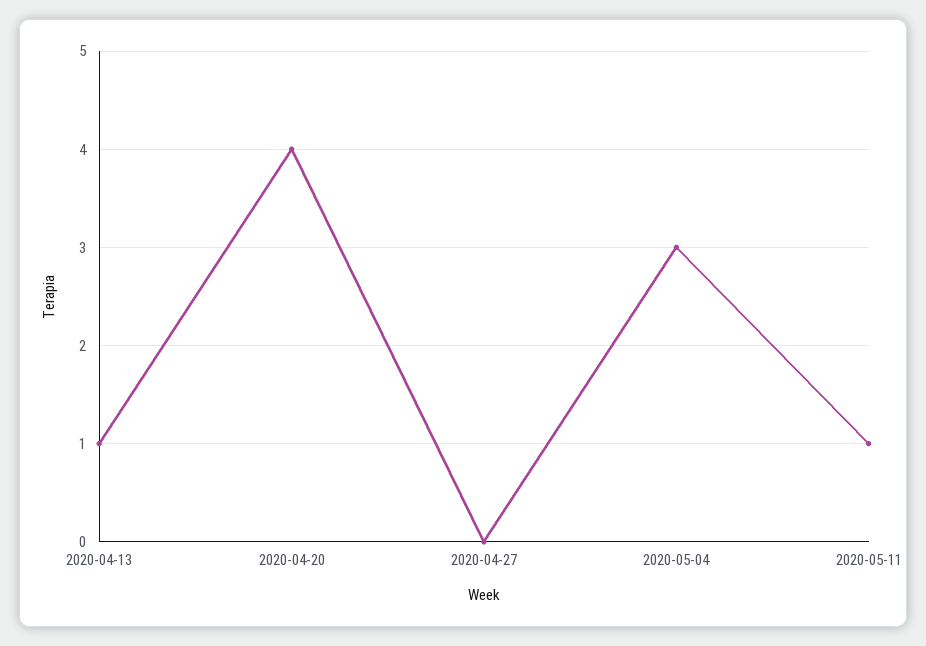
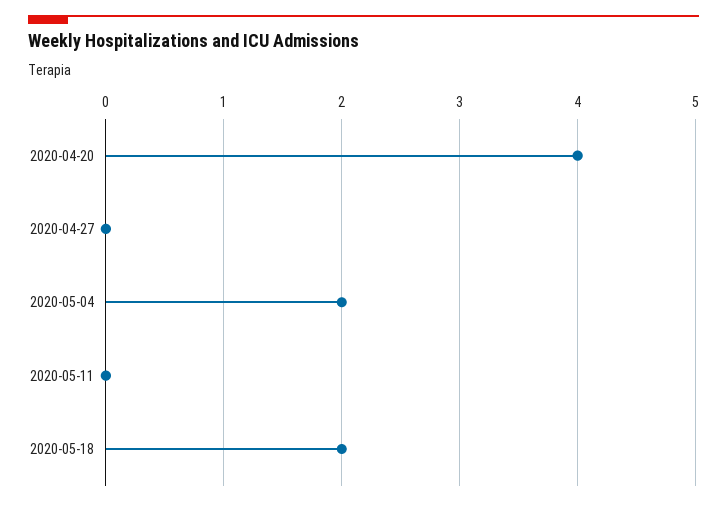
2020-04-13: 1 -> none
2020-05-04: 3 -> 2
2020-05-11: 1 -> 0
2020-05-18: none -> 2

